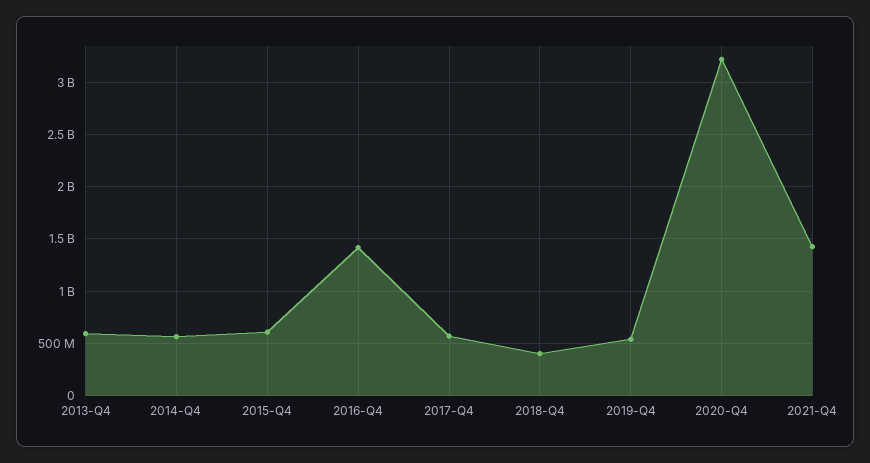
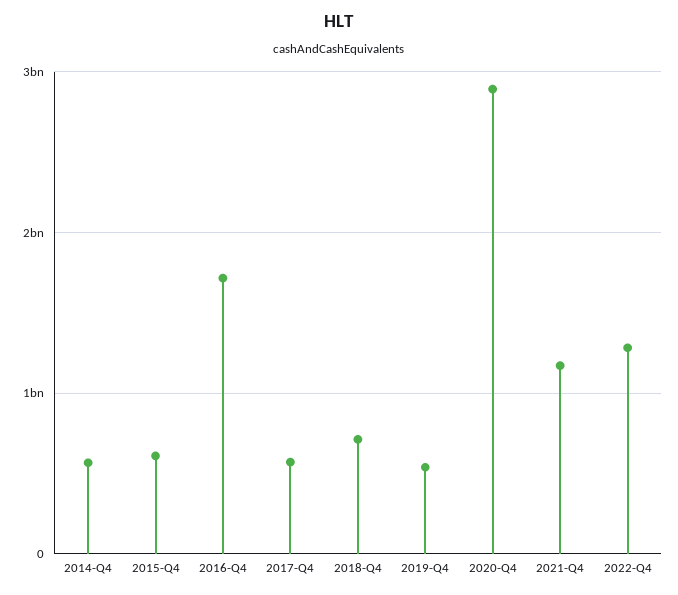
2013-Q4: 600000000 -> none
2016-Q4: 1400000000 -> 1700000000
2018-Q4: 400000000 -> 700000000
2020-Q4: 3200000000 -> 2900000000
2021-Q4: 1400000000 -> 1200000000
2022-Q4: none -> 1300000000

